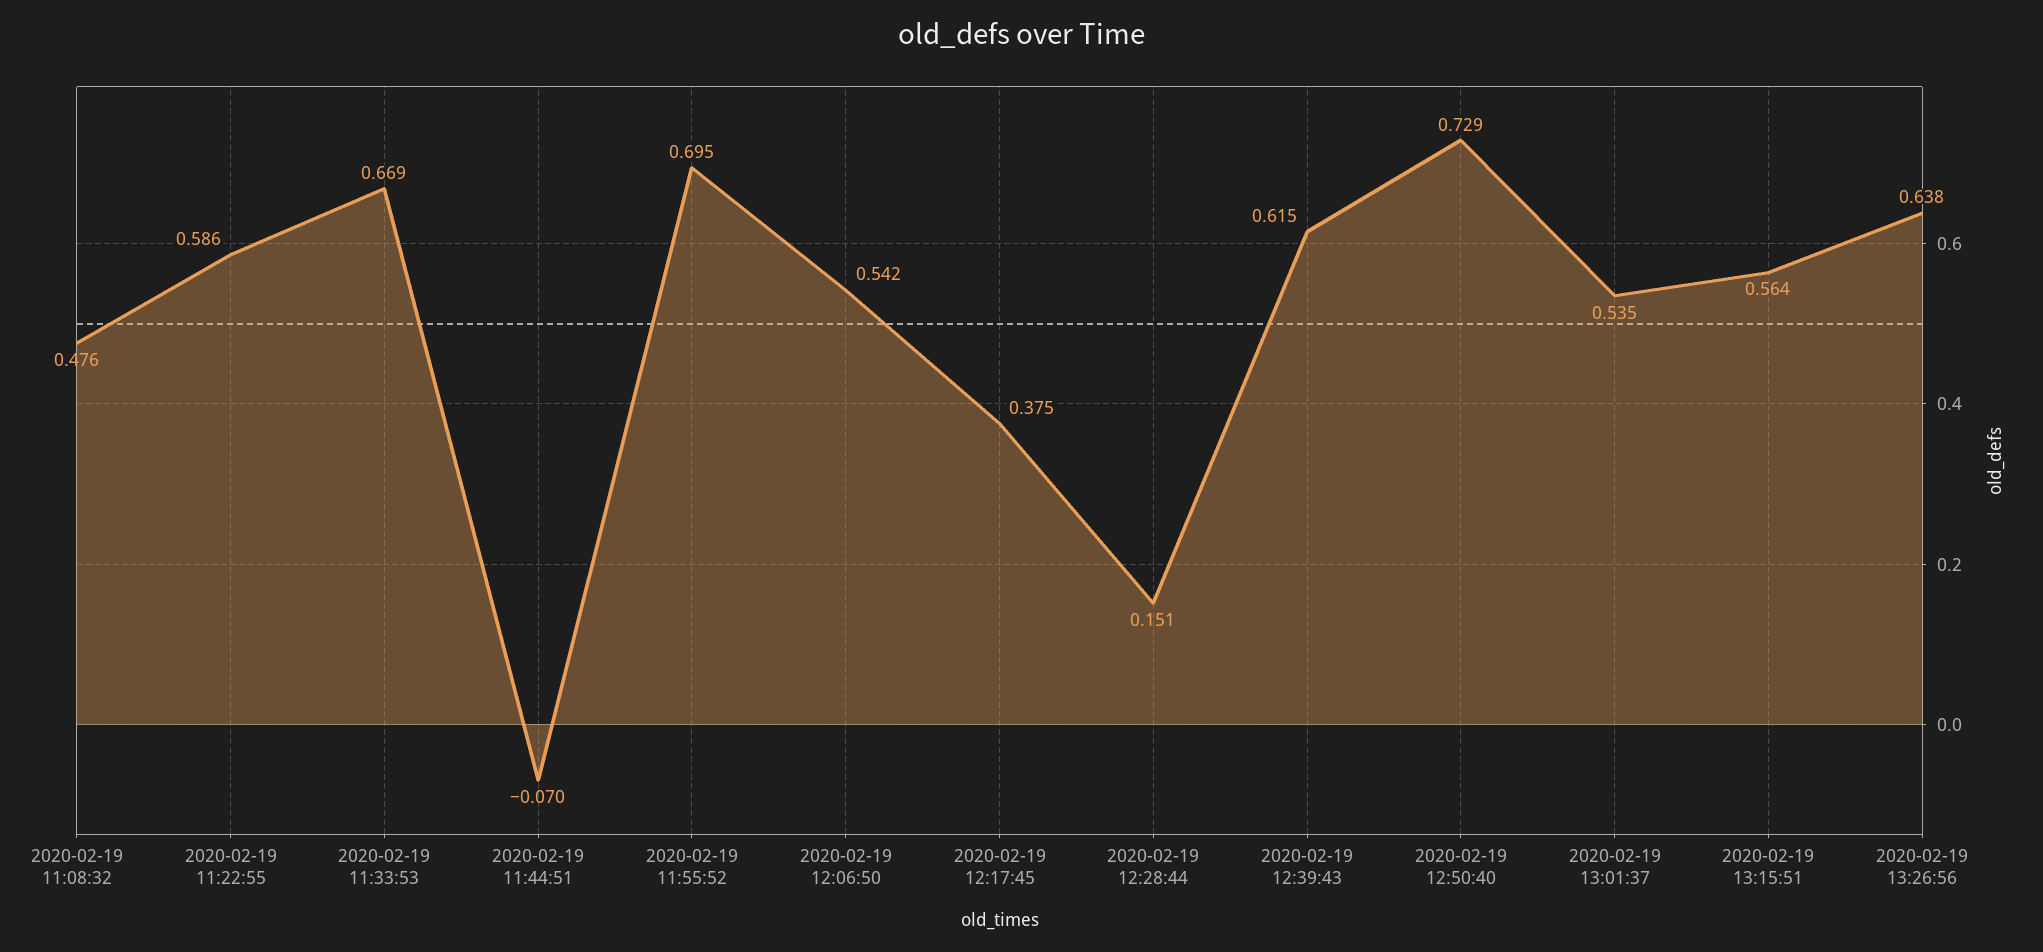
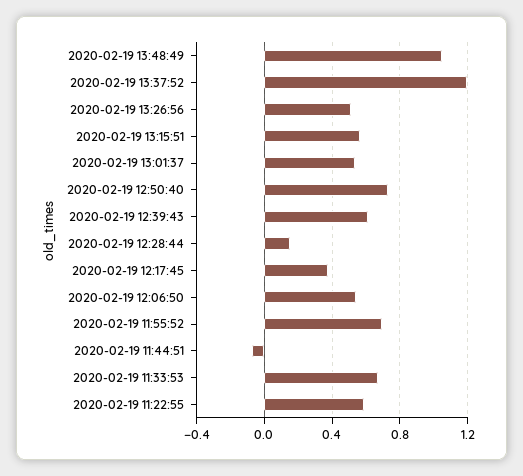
2020-02-19 11:08:32: 0.476 -> none
2020-02-19 13:26:56: 0.638 -> 0.5
2020-02-19 13:48:49: none -> 1.05
2020-02-19 13:37:52: none -> 1.2

